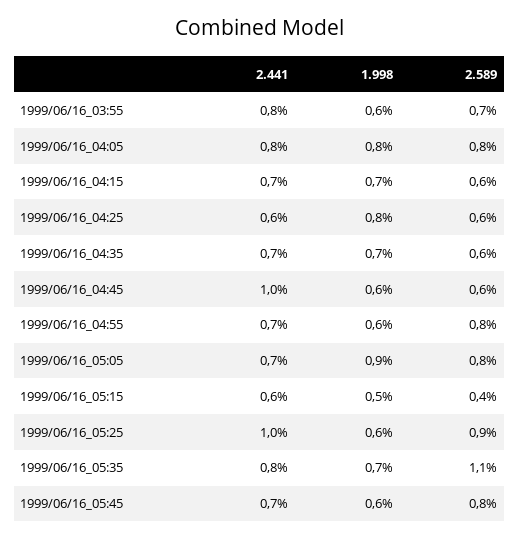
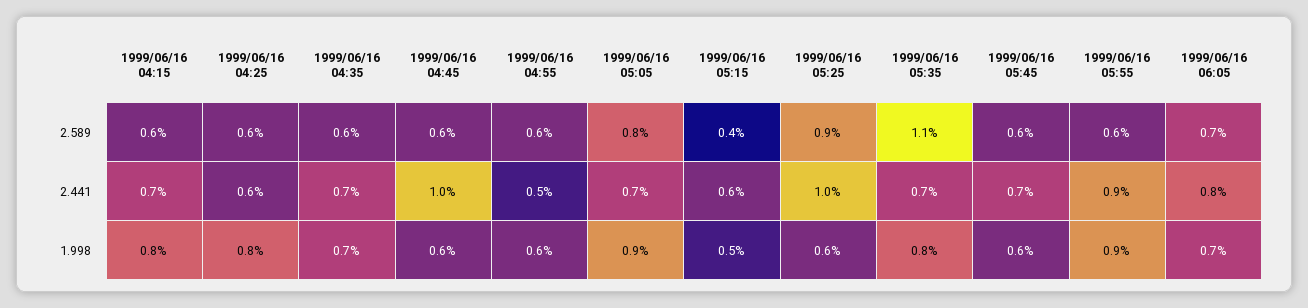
2.441, 1999/06/16_03:55: 0.8 -> none
1.998, 1999/06/16_03:55: 0.6 -> none
2.589, 1999/06/16_03:55: 0.7 -> none
2.441, 1999/06/16_04:05: 0.8 -> none
1.998, 1999/06/16_04:05: 0.8 -> none
2.589, 1999/06/16_04:05: 0.8 -> none
1.998, 1999/06/16_04:15: 0.7 -> 0.8
2.441, 1999/06/16_04:55: 0.7 -> 0.5
2.589, 1999/06/16_04:55: 0.8 -> 0.6
2.441, 1999/06/16_05:35: 0.8 -> 0.7
1.998, 1999/06/16_05:35: 0.7 -> 0.8
2.589, 1999/06/16_05:45: 0.8 -> 0.6
2.589, 1999/06/16 05:55: none -> 0.6
2.589, 1999/06/16 06:05: none -> 0.7
2.441, 1999/06/16 05:55: none -> 0.9
2.441, 1999/06/16 06:05: none -> 0.8
1.998, 1999/06/16 05:55: none -> 0.9
1.998, 1999/06/16 06:05: none -> 0.7

